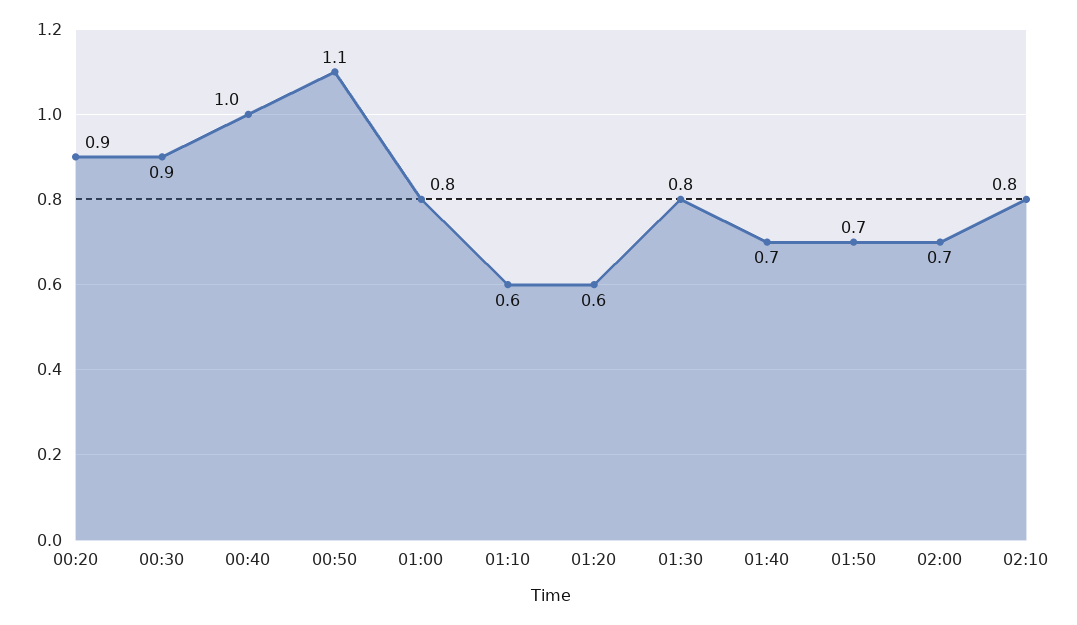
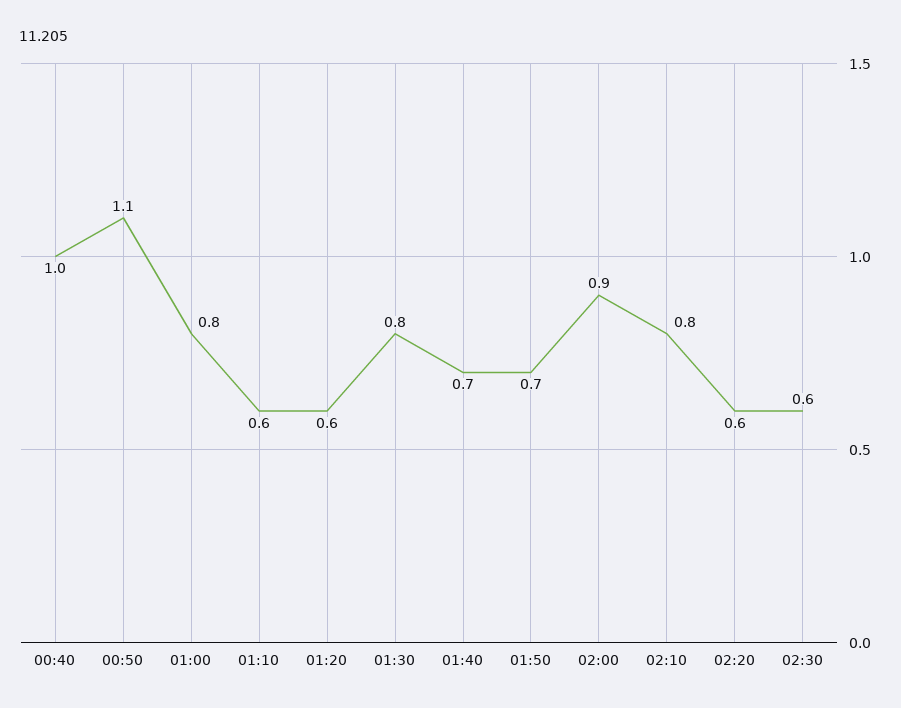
00:20: 0.9 -> none
00:30: 0.9 -> none
02:00: 0.7 -> 0.9
02:20: none -> 0.6
02:30: none -> 0.6

